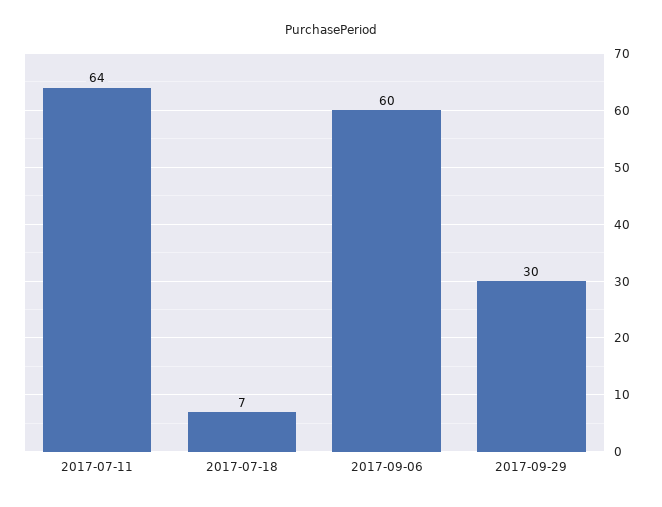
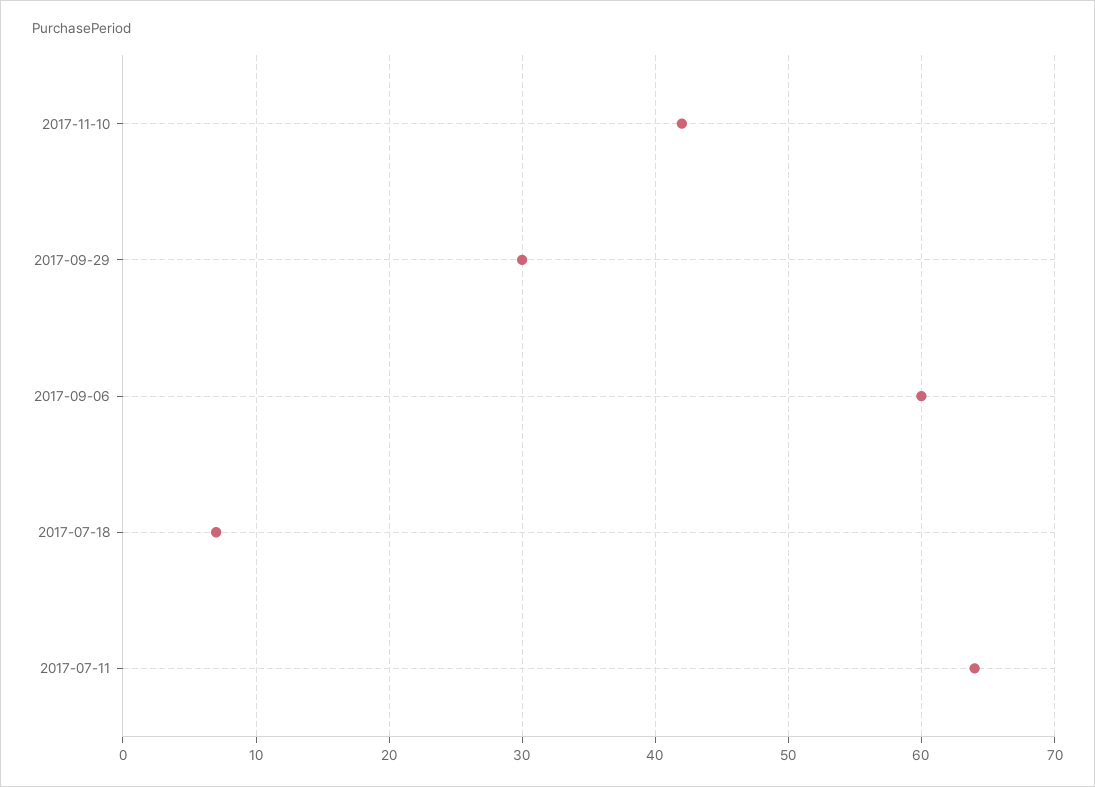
2017-11-10: none -> 42

